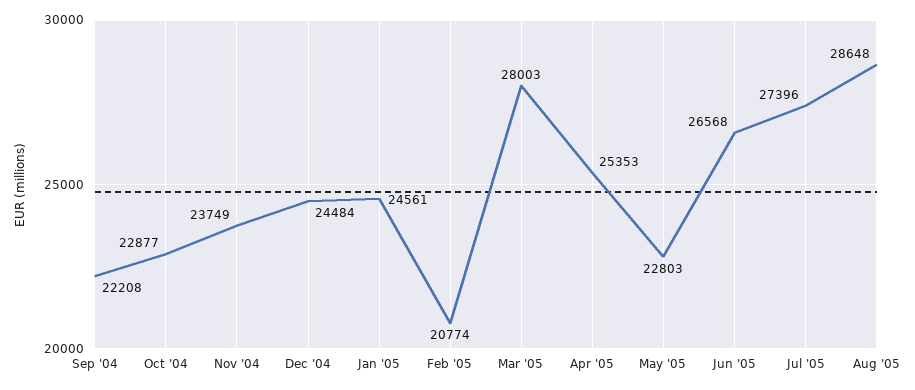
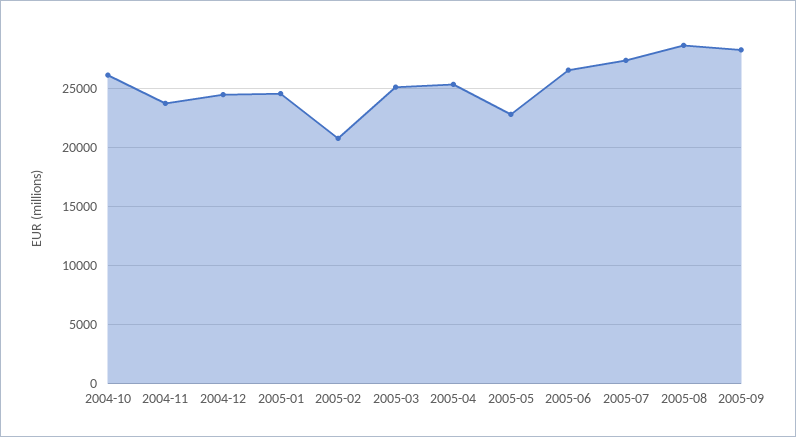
Sep '04: 22208 -> none
Oct '04: 22877 -> 26000
Mar '05: 28003 -> 25000
2005-09: none -> 28000

